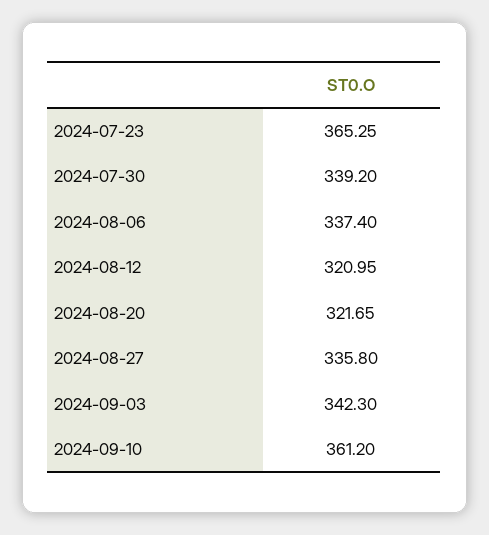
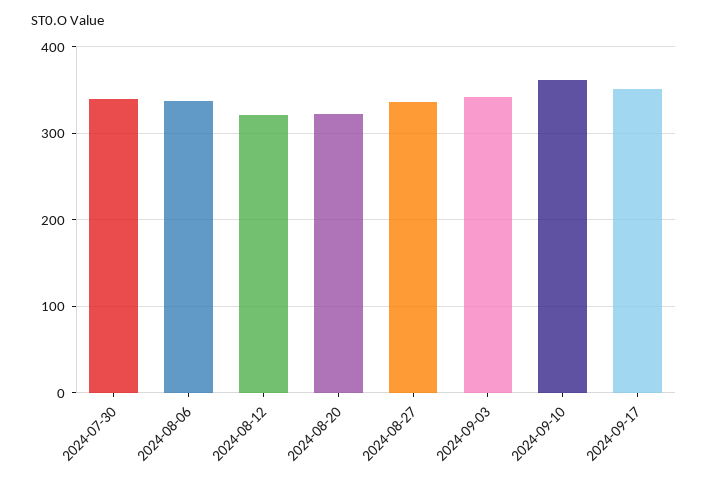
2024-07-23: 365.25 -> none
2024-09-17: none -> 350

